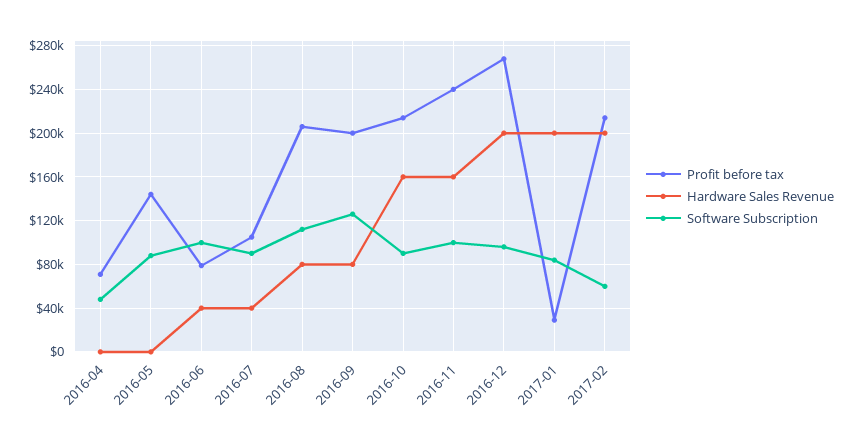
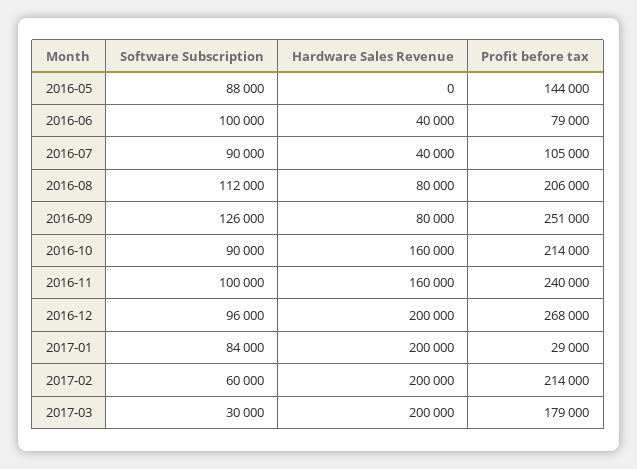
Profit before tax, 2016-04: 70000 -> none
Hardware Sales Revenue, 2016-04: 0 -> none
Software Subscription, 2016-04: 50000 -> none
Profit before tax, 2016-09: 200000 -> 251000
Software Subscription, 2017-03: none -> 30000
Hardware Sales Revenue, 2017-03: none -> 200000
Profit before tax, 2017-03: none -> 179000

